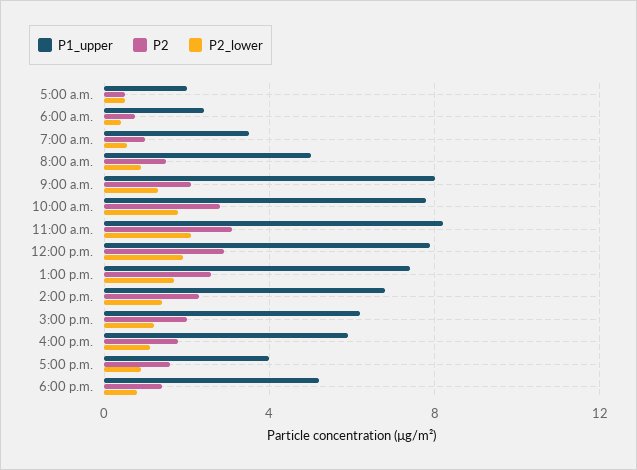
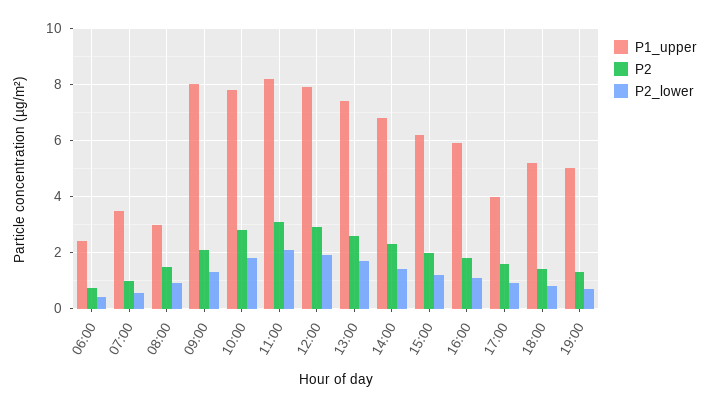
P1_upper, 5:00 a.m.: 2 -> none
P2, 5:00 a.m.: 0.5 -> none
P2_lower, 5:00 a.m.: 0.5 -> none
P1_upper, 8:00 a.m.: 5 -> 3
P1_upper, 19:00: none -> 5
P2, 19:00: none -> 1.25
P2_lower, 19:00: none -> 0.75

